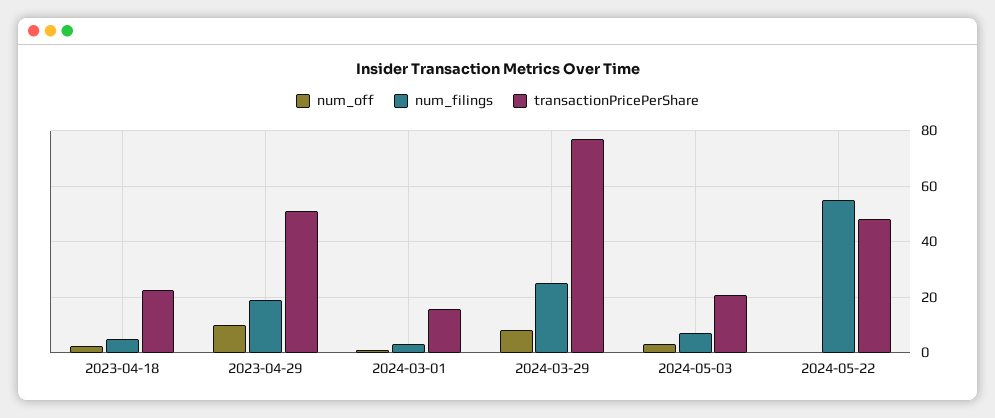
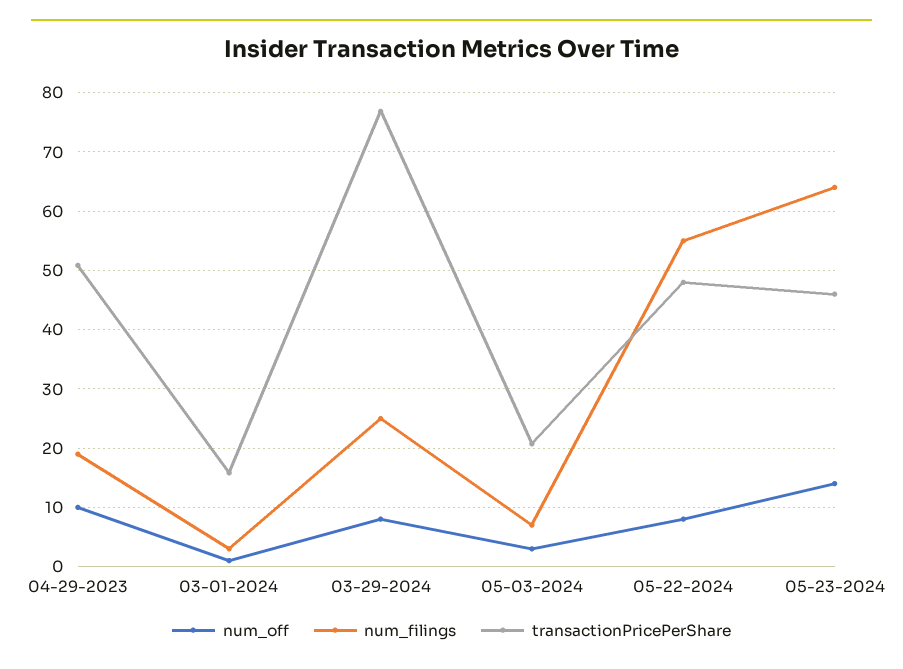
num_off, 2023-04-18: 2.5 -> none
num_filings, 2023-04-18: 5 -> none
transactionPricePerShare, 2023-04-18: 22.5 -> none
num_off, 2024-05-22: 0 -> 8
num_off, 05-23-2024: none -> 14
num_filings, 05-23-2024: none -> 64
transactionPricePerShare, 05-23-2024: none -> 46

